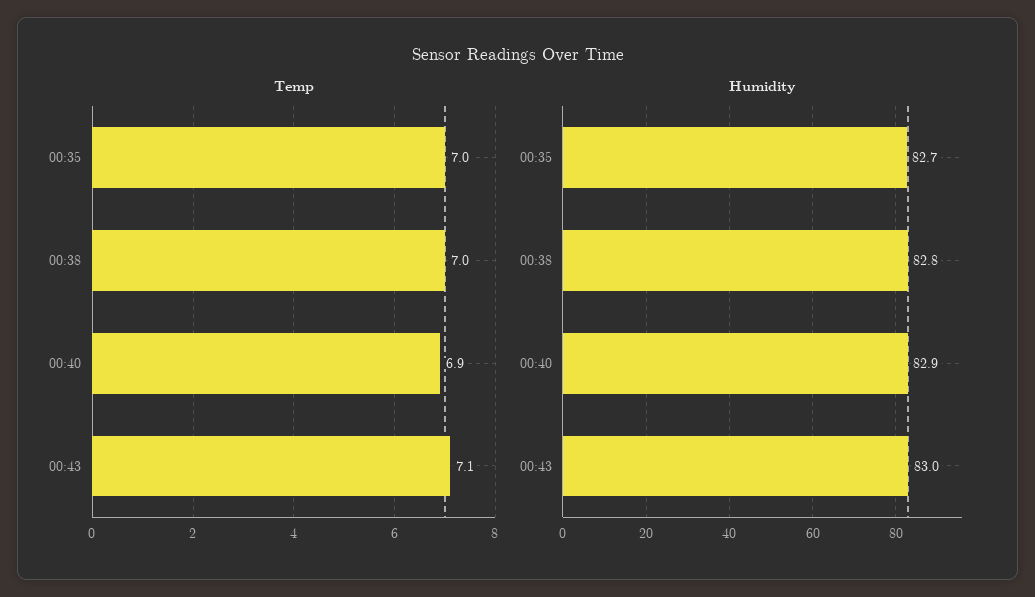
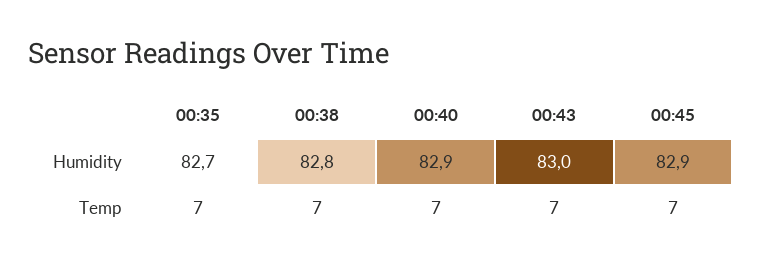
Temp, 00:40: 6.9 -> 7
Temp, 00:43: 7.1 -> 7
Humidity, 00:45: none -> 82.9
Temp, 00:45: none -> 7

